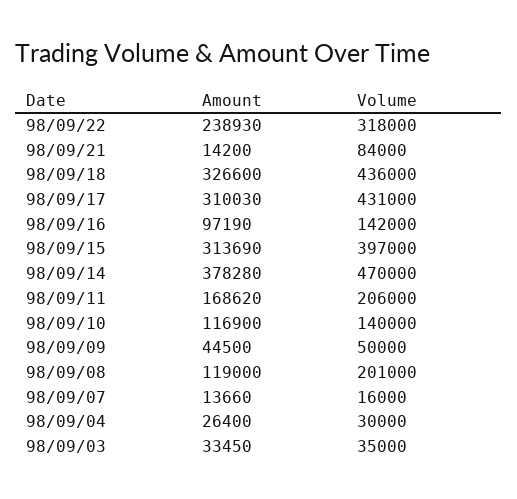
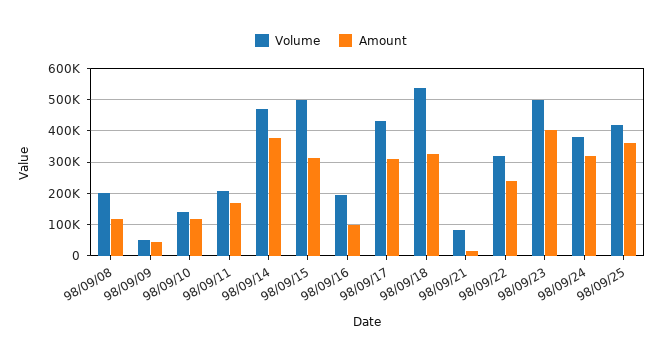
Volume, 98/09/18: 436000 -> 540000
Volume, 98/09/16: 142000 -> 200000
Volume, 98/09/15: 397000 -> 500000
Amount, 98/09/07: 13660 -> none
Volume, 98/09/07: 16000 -> none
Amount, 98/09/04: 26400 -> none
Volume, 98/09/04: 30000 -> none
Amount, 98/09/03: 33450 -> none
Volume, 98/09/03: 35000 -> none
Volume, 98/09/23: none -> 500000
Amount, 98/09/23: none -> 400000
Volume, 98/09/24: none -> 380000
Amount, 98/09/24: none -> 320000
Volume, 98/09/25: none -> 420000
Amount, 98/09/25: none -> 360000

